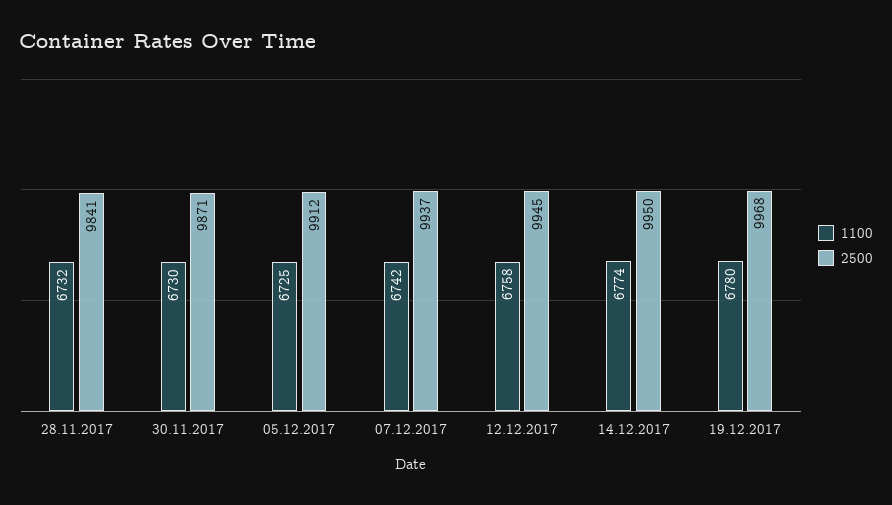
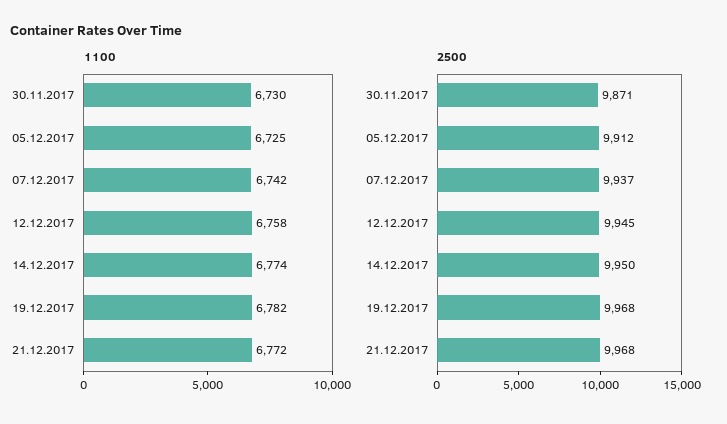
1100, 28.11.2017: 6732 -> none
2500, 28.11.2017: 9841 -> none
1100, 19.12.2017: 6780 -> 6782
1100, 21.12.2017: none -> 6772
2500, 21.12.2017: none -> 9968

